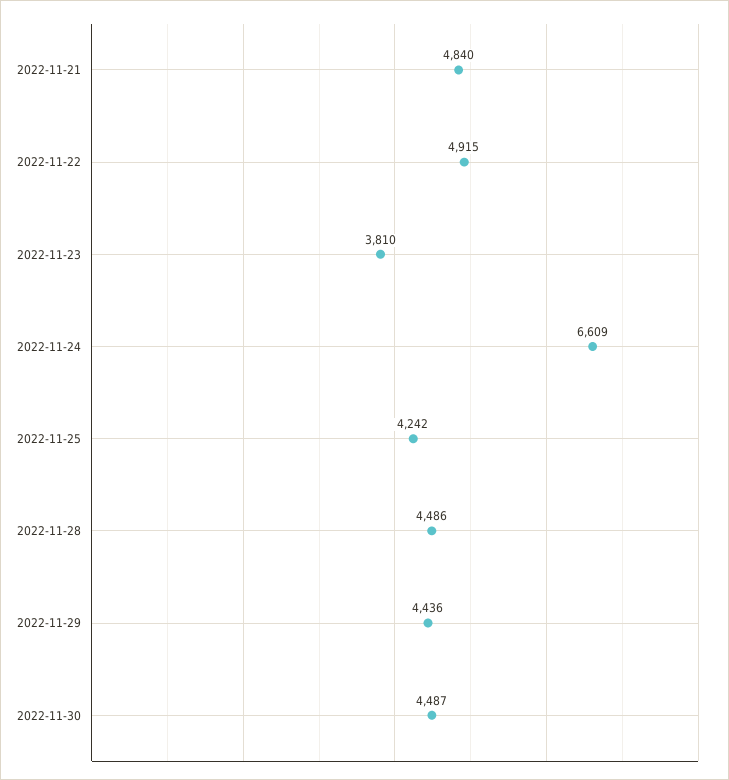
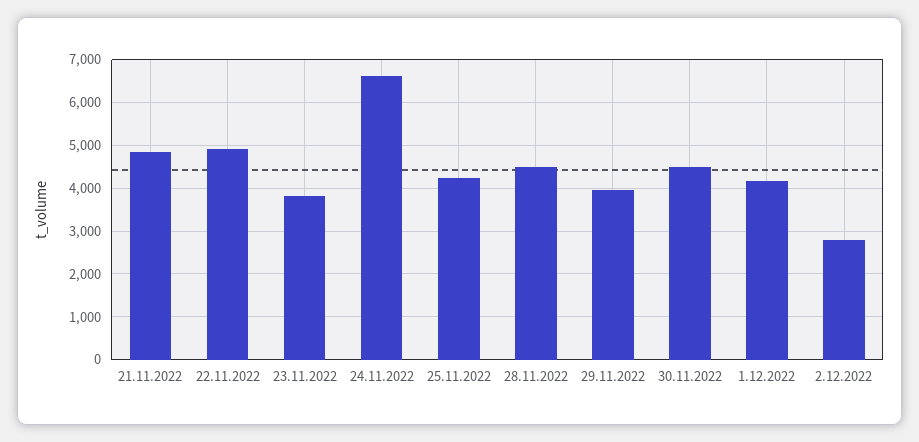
2022-11-29: 4436 -> 4000
1.12.2022: none -> 4200
2.12.2022: none -> 2800

